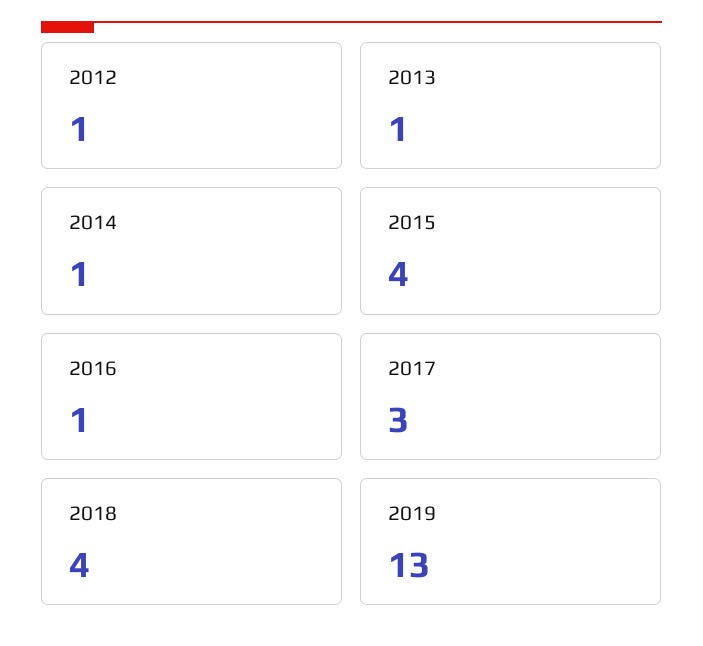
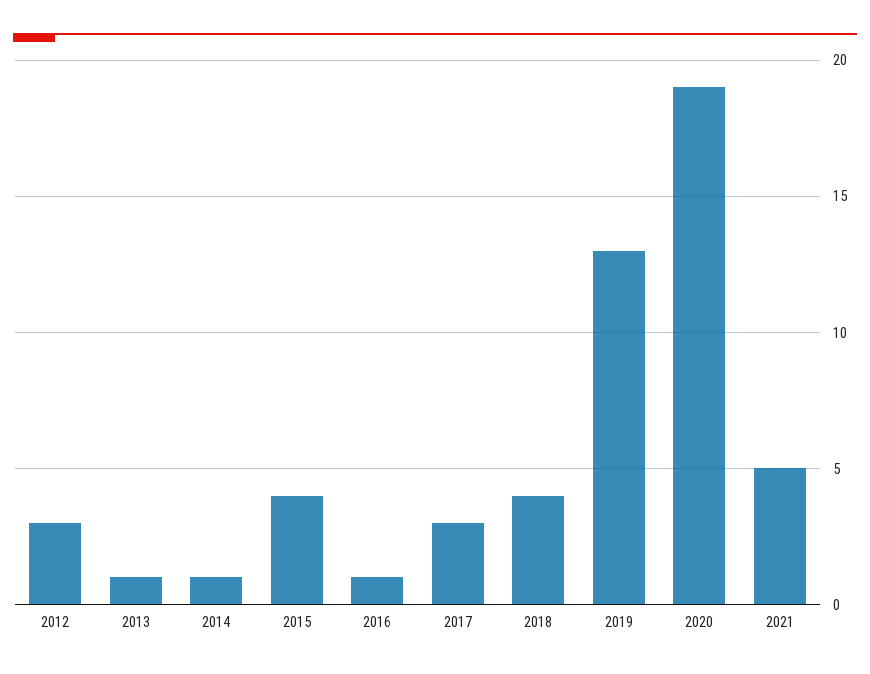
2012: 1 -> 3
2020: none -> 19
2021: none -> 5

